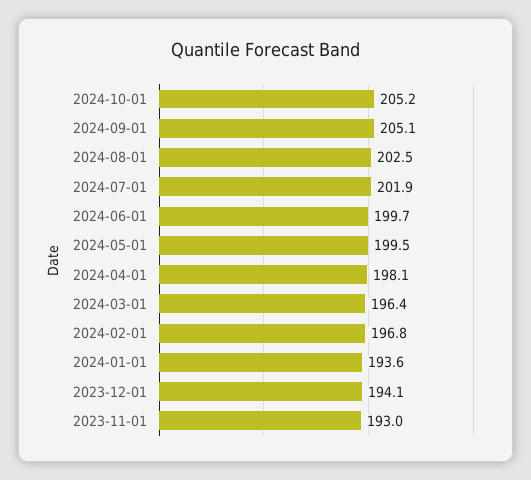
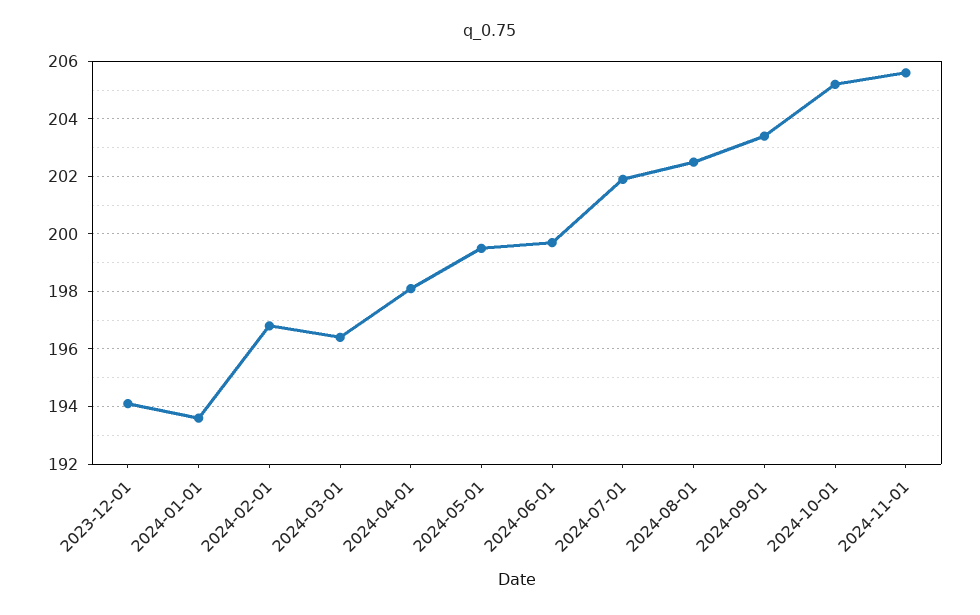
2024-09-01: 205.1 -> 203.5
2023-11-01: 193 -> none
2024-11-01: none -> 205.5

